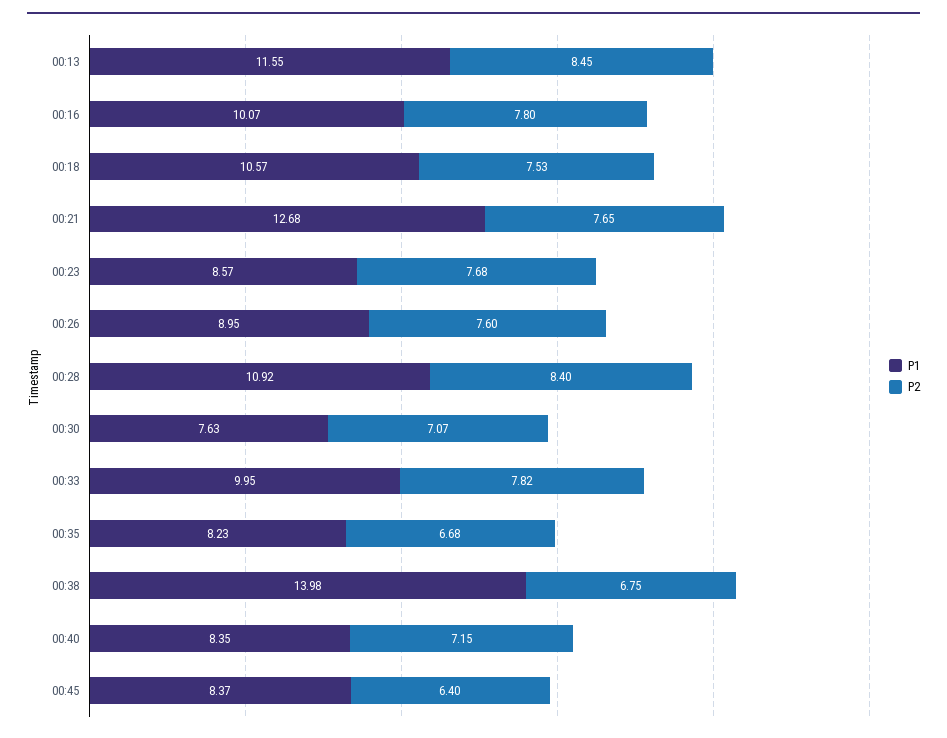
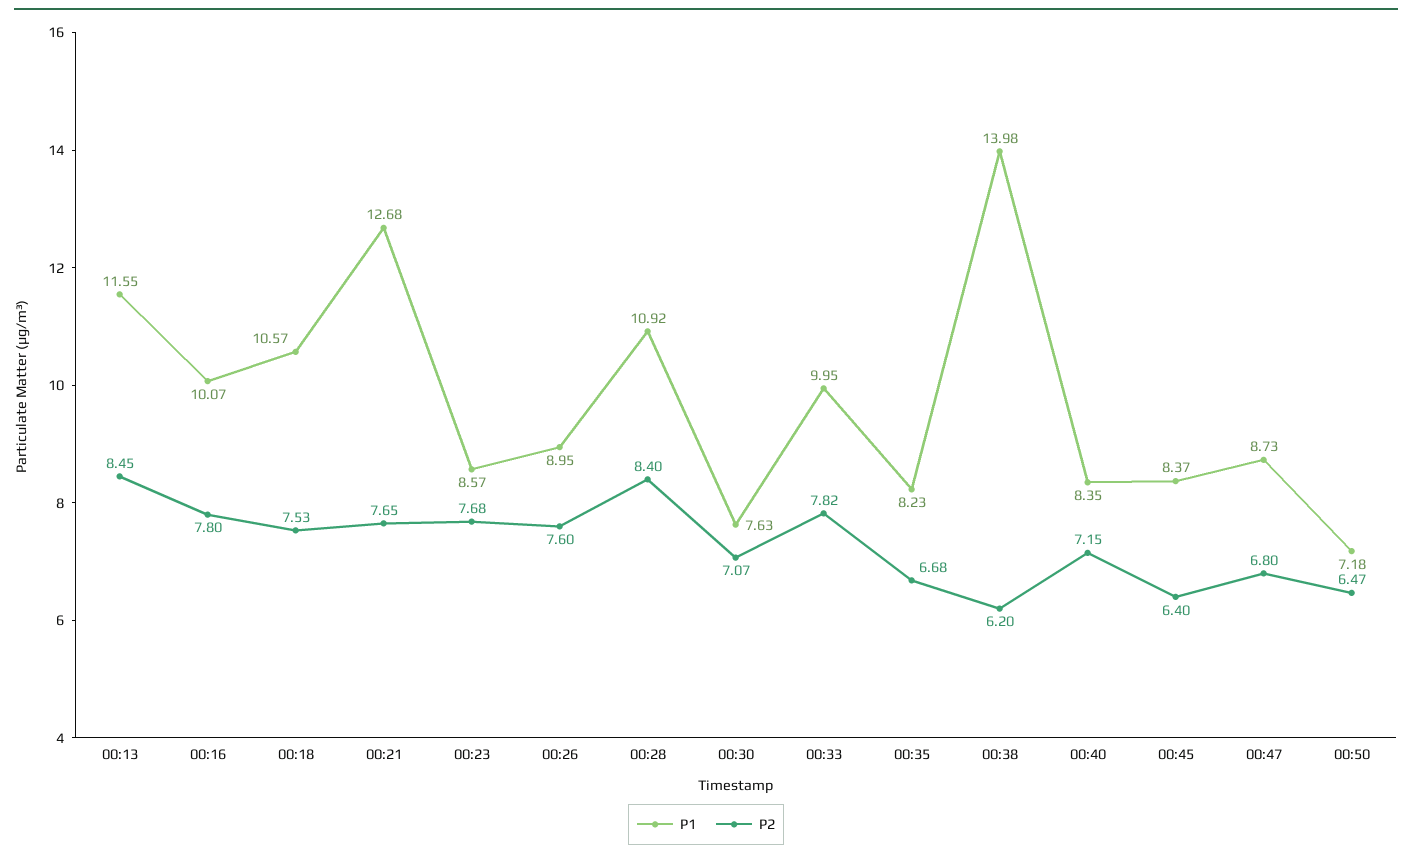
P2, 00:38: 6.75 -> 6.2
P1, 00:47: none -> 8.73
P2, 00:47: none -> 6.8
P1, 00:50: none -> 7.18
P2, 00:50: none -> 6.47

